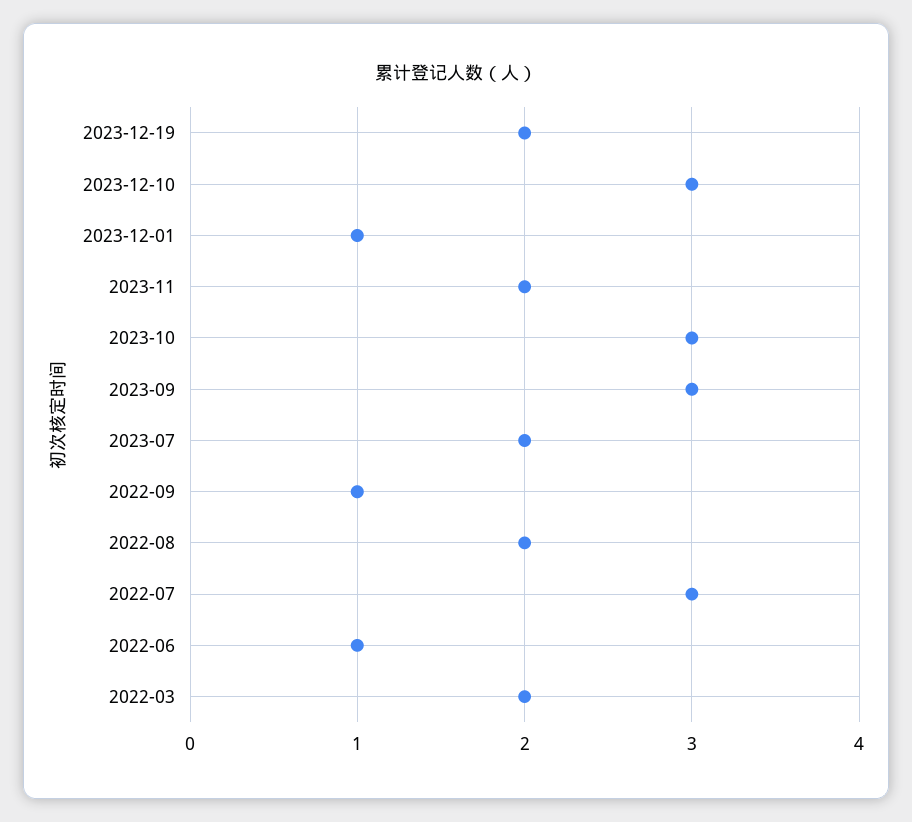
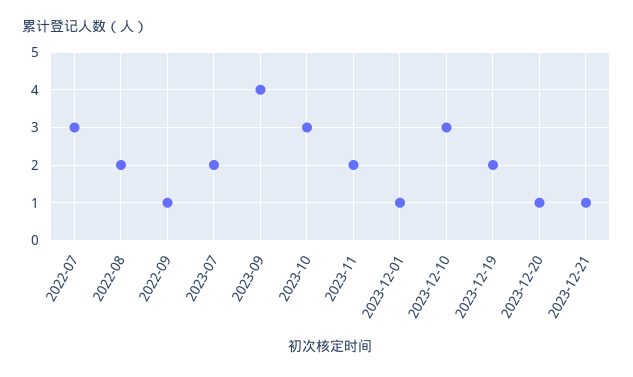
2023-09: 3 -> 4
2022-06: 1 -> none
2022-03: 2 -> none
2023-12-20: none -> 1
2023-12-21: none -> 1

